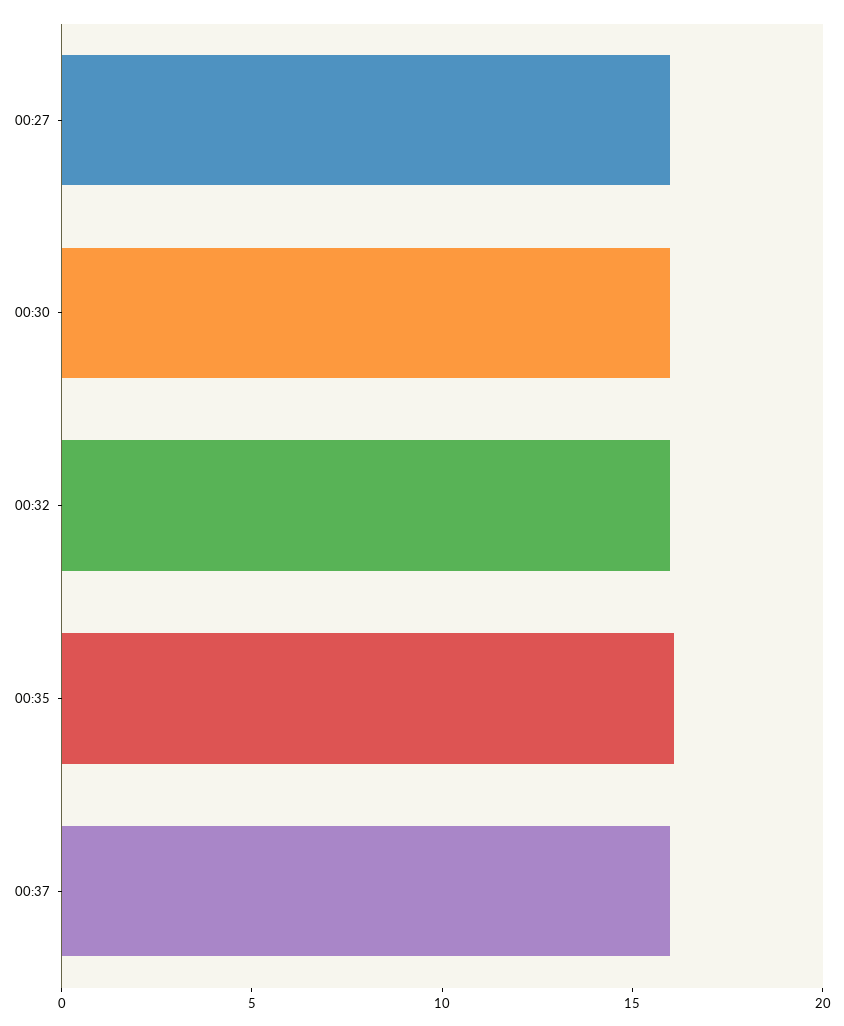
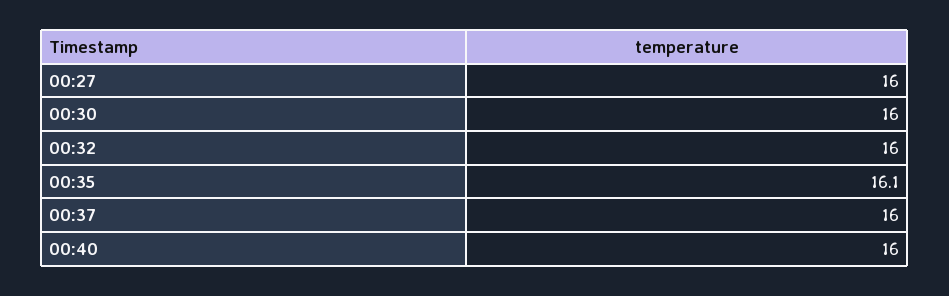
00:40: none -> 16

